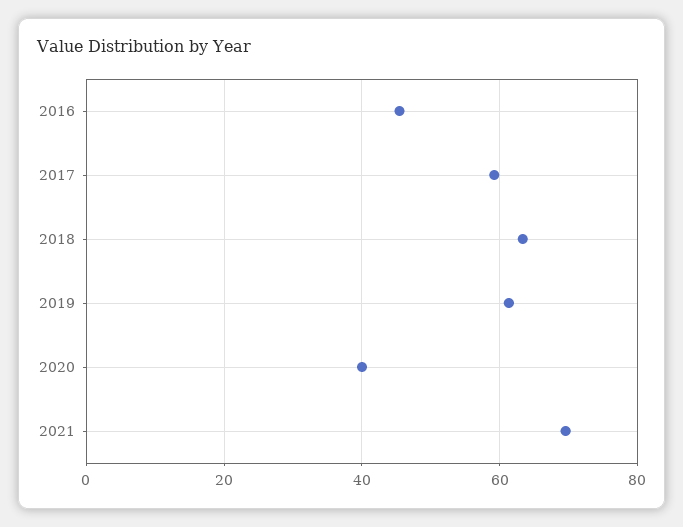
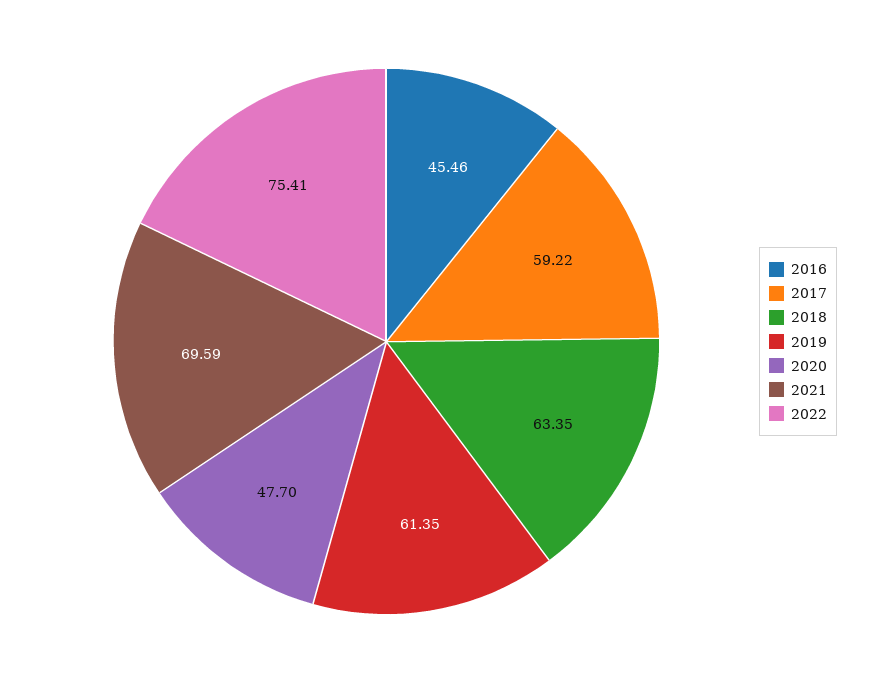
2020: 40 -> 47.7
2022: none -> 75.41

